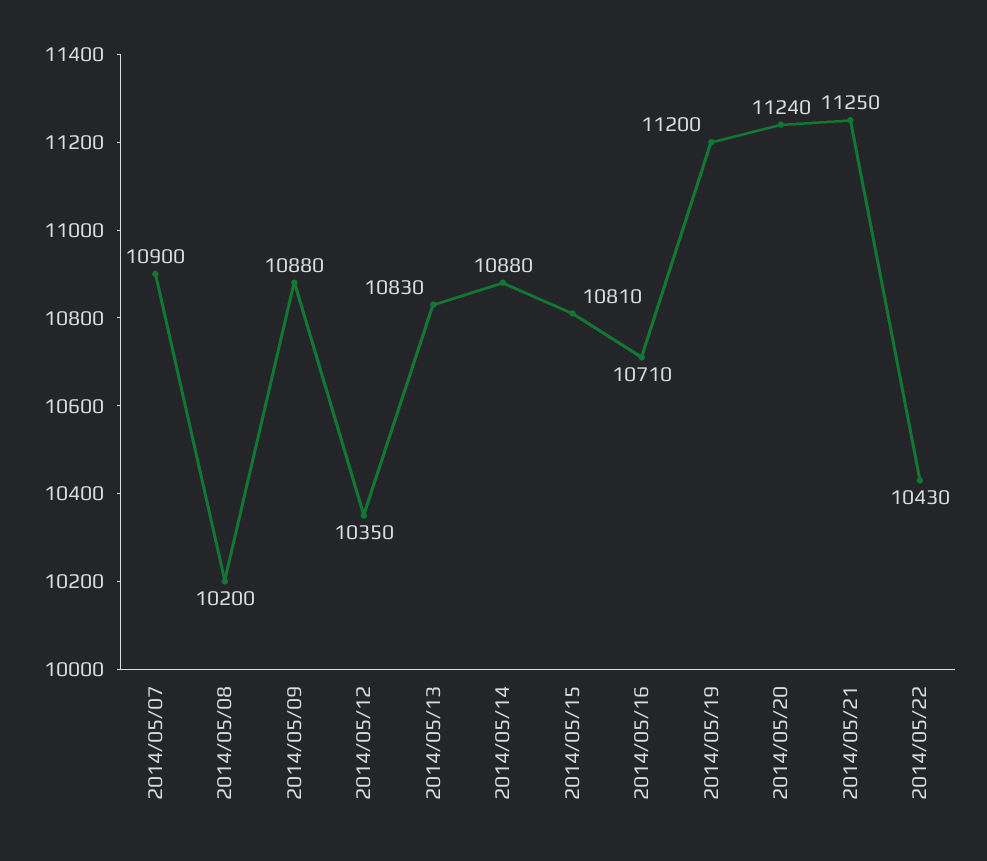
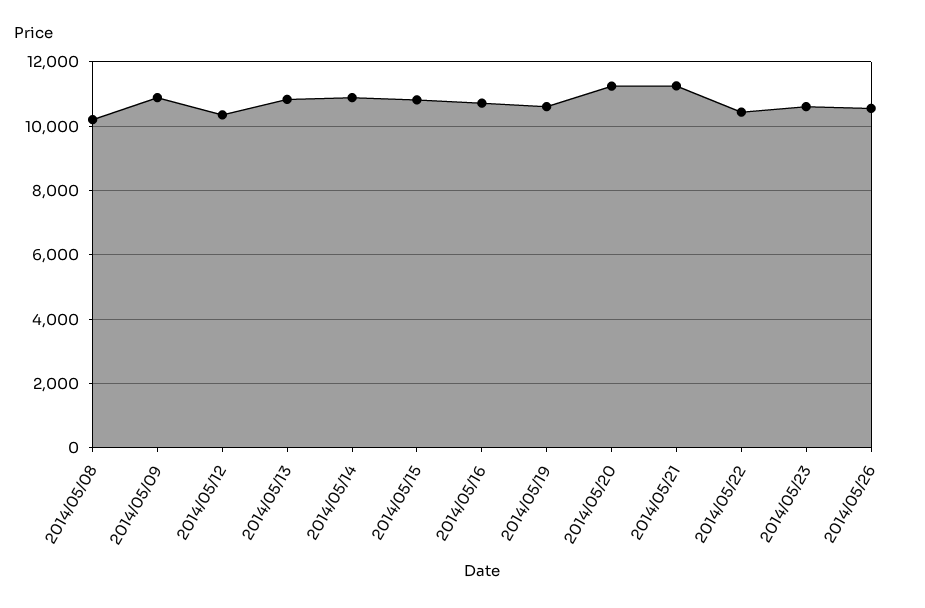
2014/05/07: 10900 -> none
2014/05/19: 11200 -> 10600
2014/05/23: none -> 10600
2014/05/26: none -> 10600

